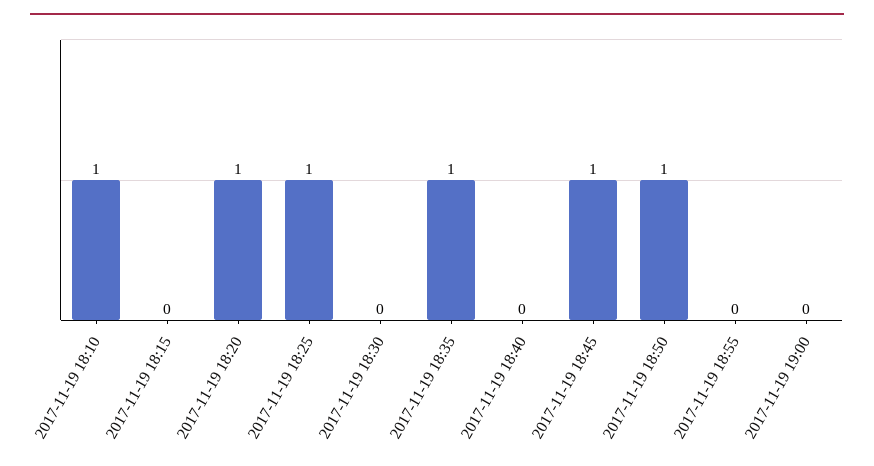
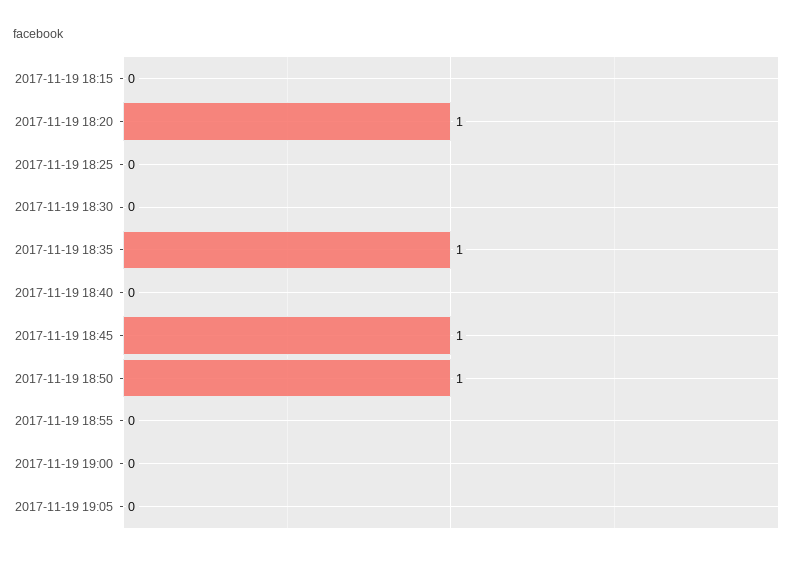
2017-11-19 18:10: 1 -> none
2017-11-19 18:25: 1 -> 0
2017-11-19 19:05: none -> 0

